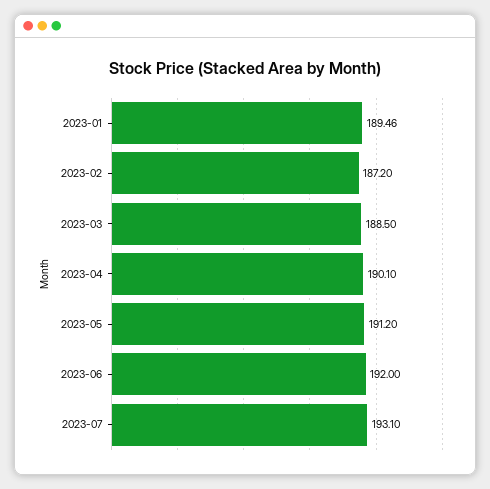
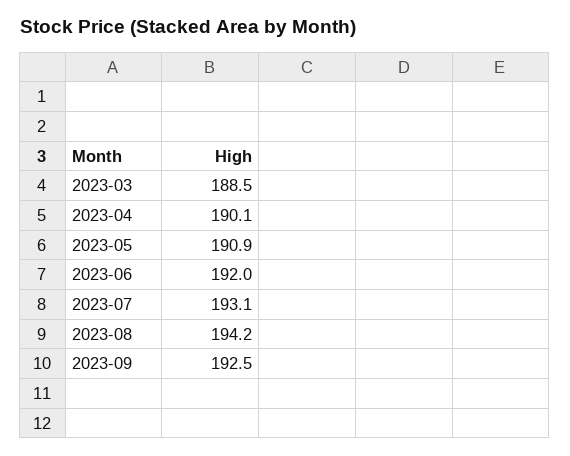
2023-01: 189.46 -> none
2023-02: 187.2 -> none
2023-05: 191.2 -> 190.9
2023-08: none -> 194.2
2023-09: none -> 192.5

